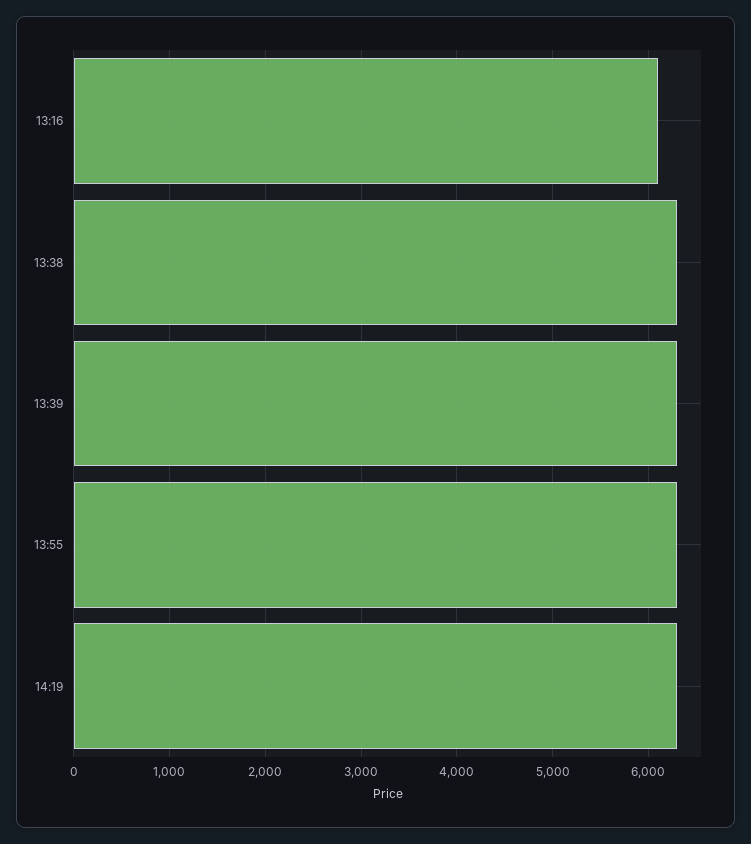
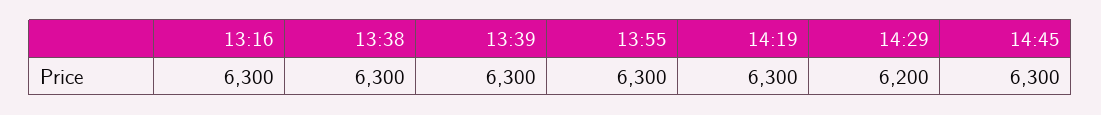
13:16: 6100 -> 6300
14:29: none -> 6200
14:45: none -> 6300

